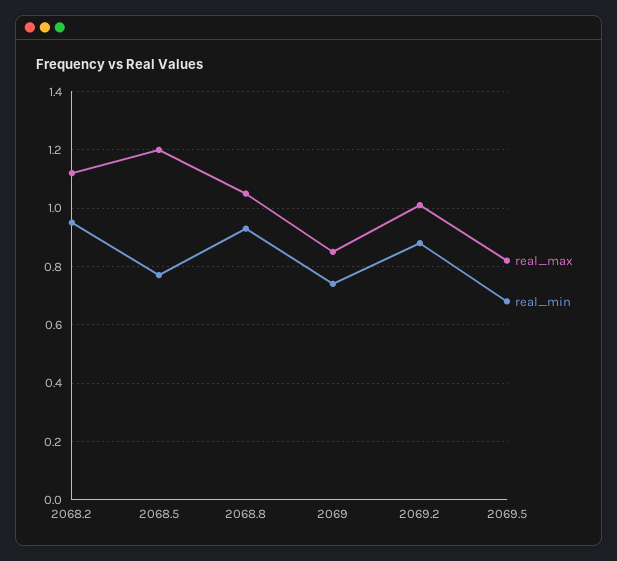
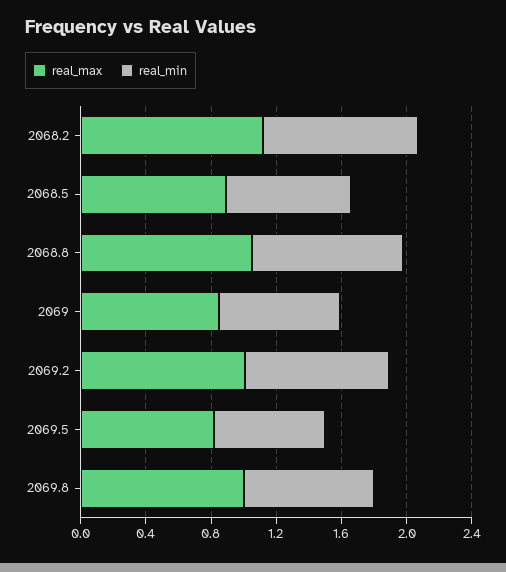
real_max, 2068.5: 1.2 -> 0.9
real_max, 2069.8: none -> 1
real_min, 2069.8: none -> 0.8

